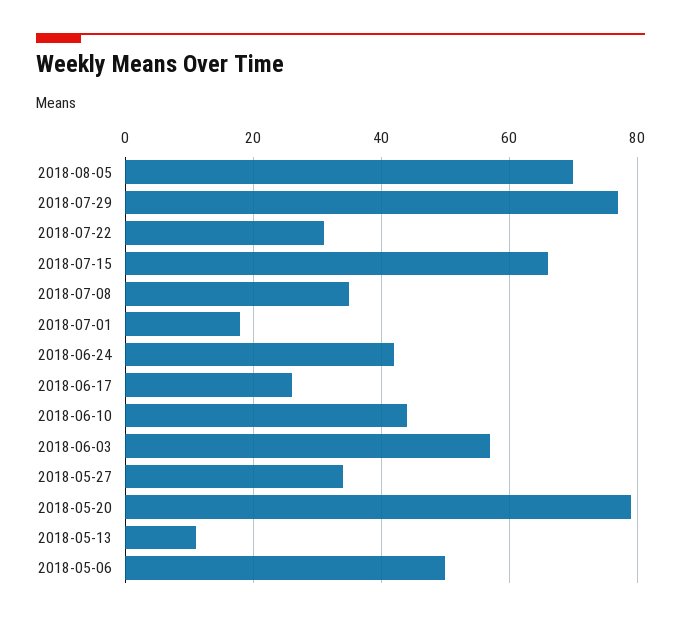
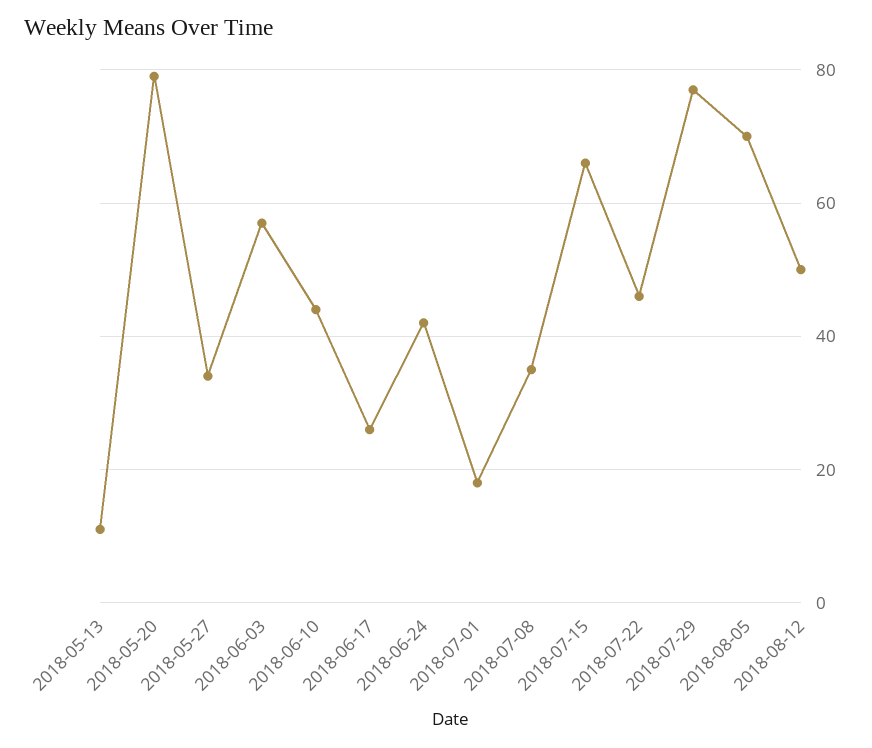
2018-07-22: 30 -> 45
2018-05-06: 50 -> none
2018-08-12: none -> 50

